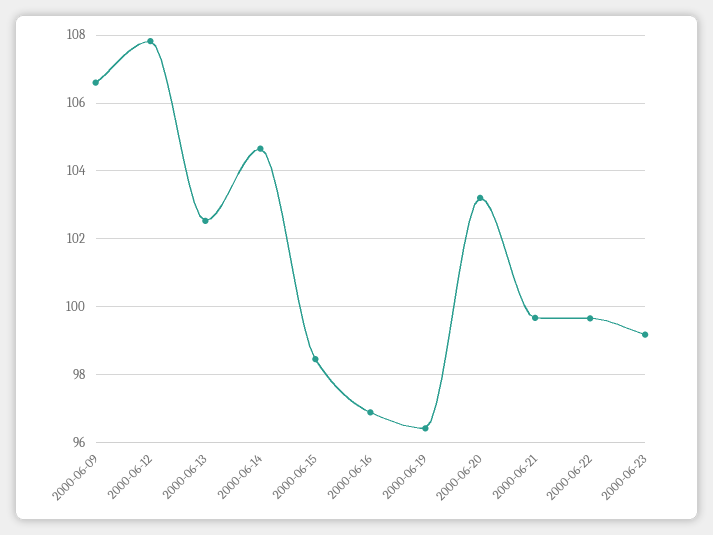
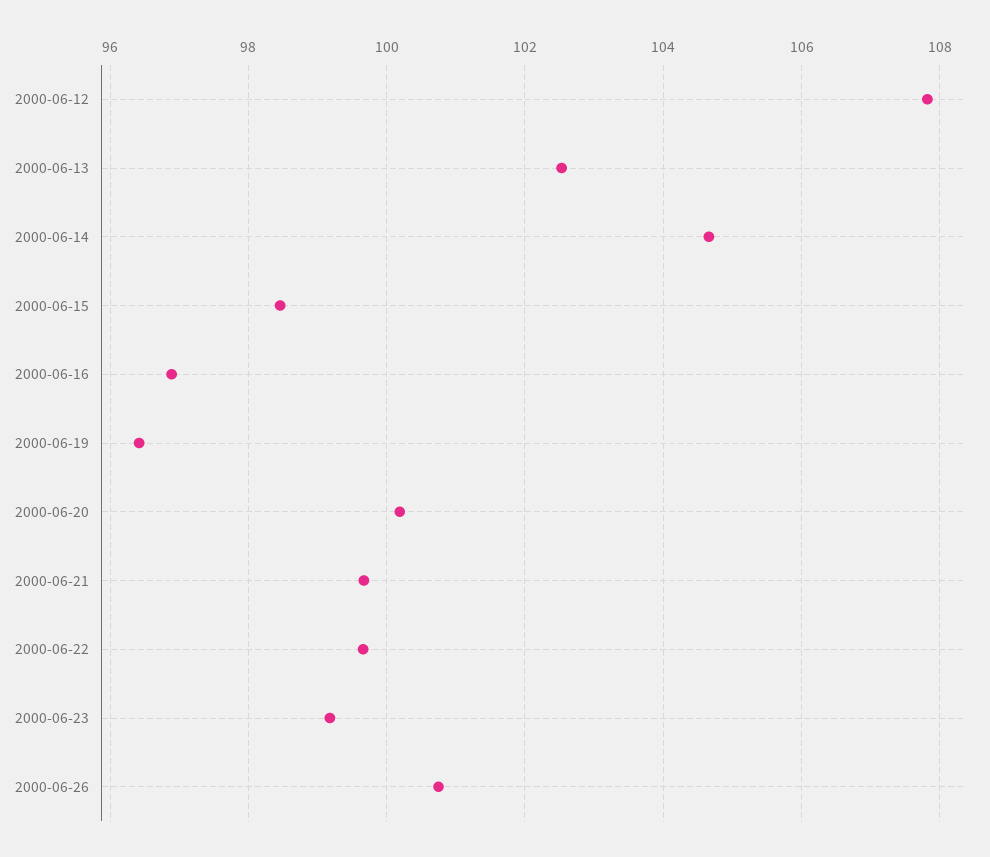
2000-06-09: 106.6 -> none
2000-06-20: 103.2 -> 100.2
2000-06-26: none -> 100.8

